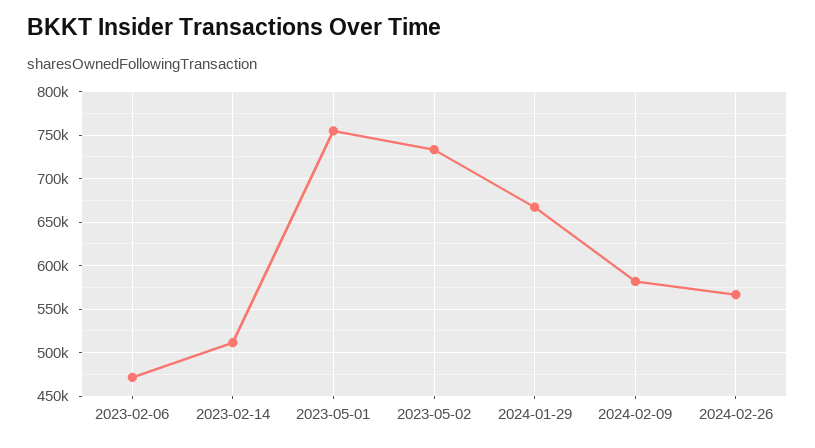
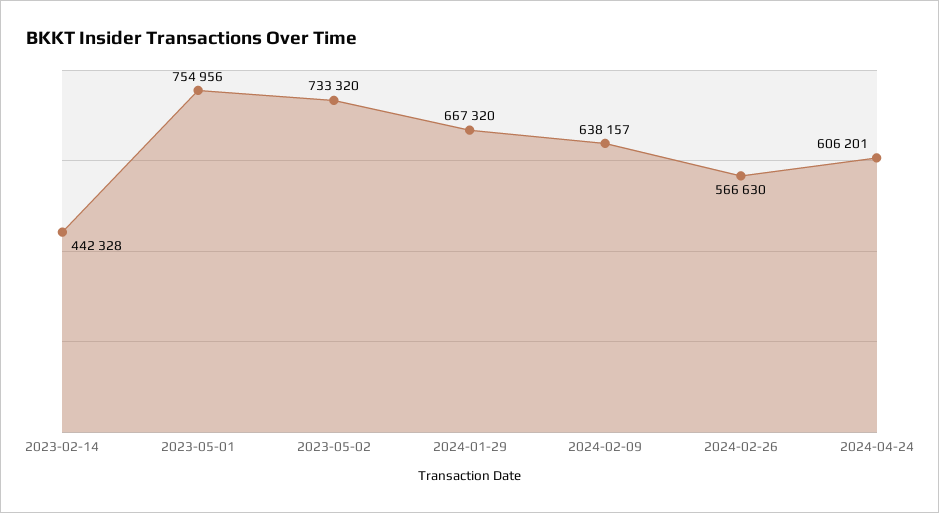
2023-02-06: 470000 -> none
2023-02-14: 510000 -> 442328
2024-02-09: 580000 -> 638157
2024-04-24: none -> 606201

